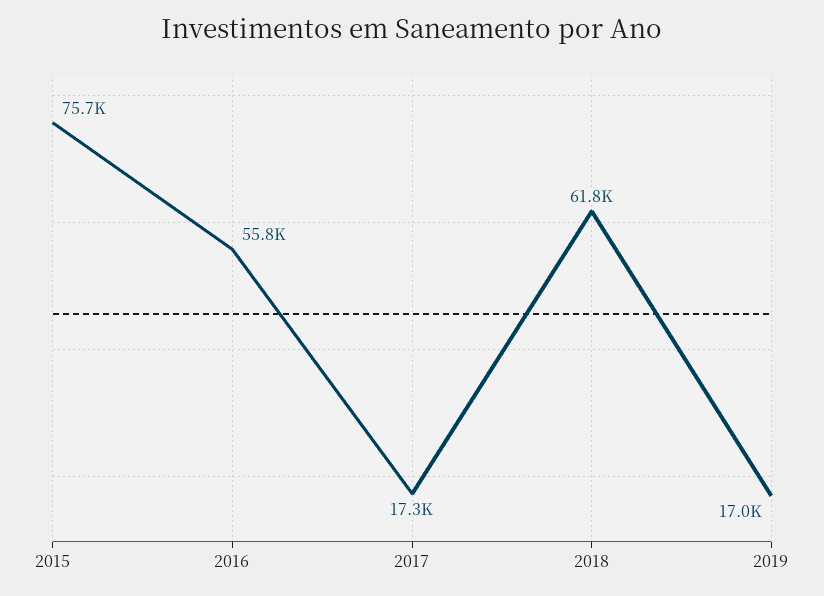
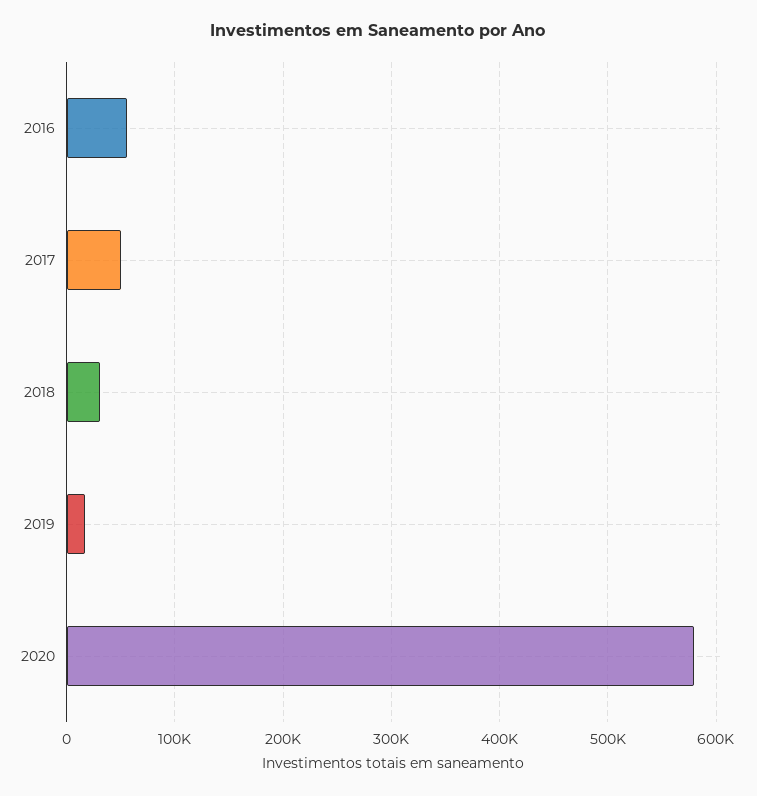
2015: 75700 -> none
2017: 17300 -> 50000
2018: 61800 -> 30000
2020: none -> 580000

